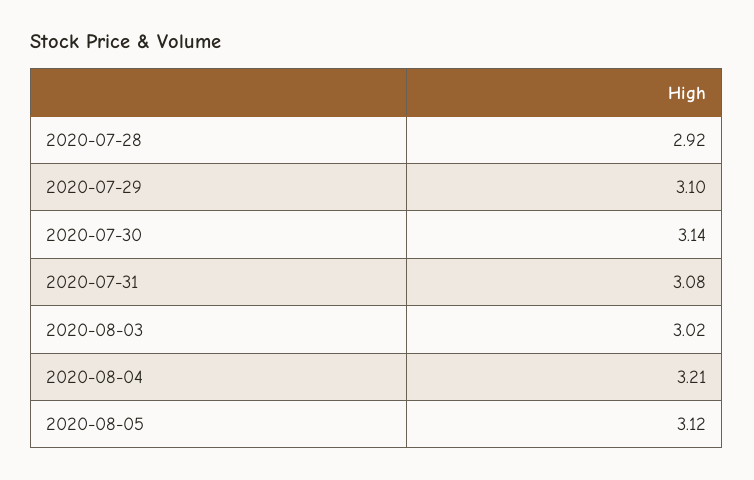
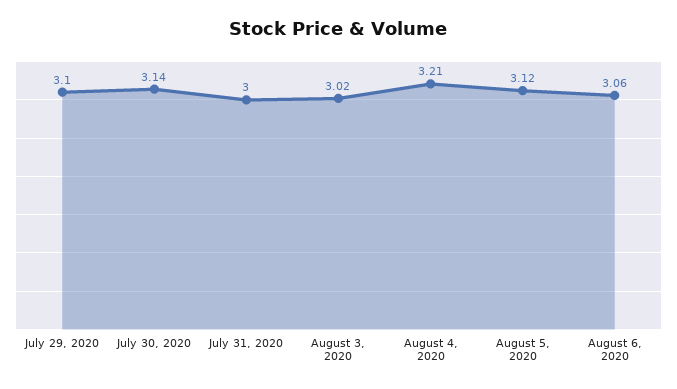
2020-07-28: 2.92 -> none
2020-07-31: 3.08 -> 3
August 6, 2020: none -> 3.06

